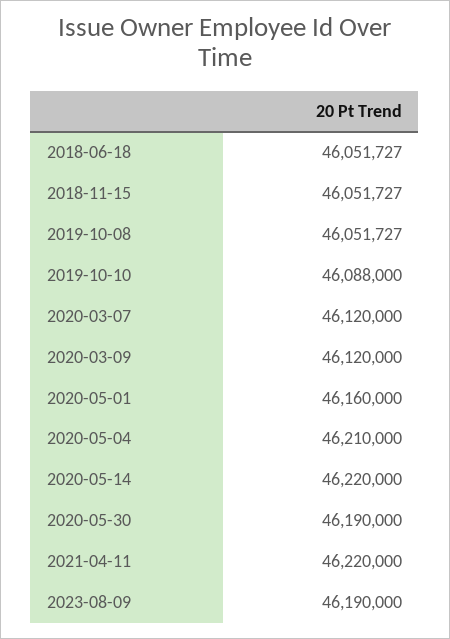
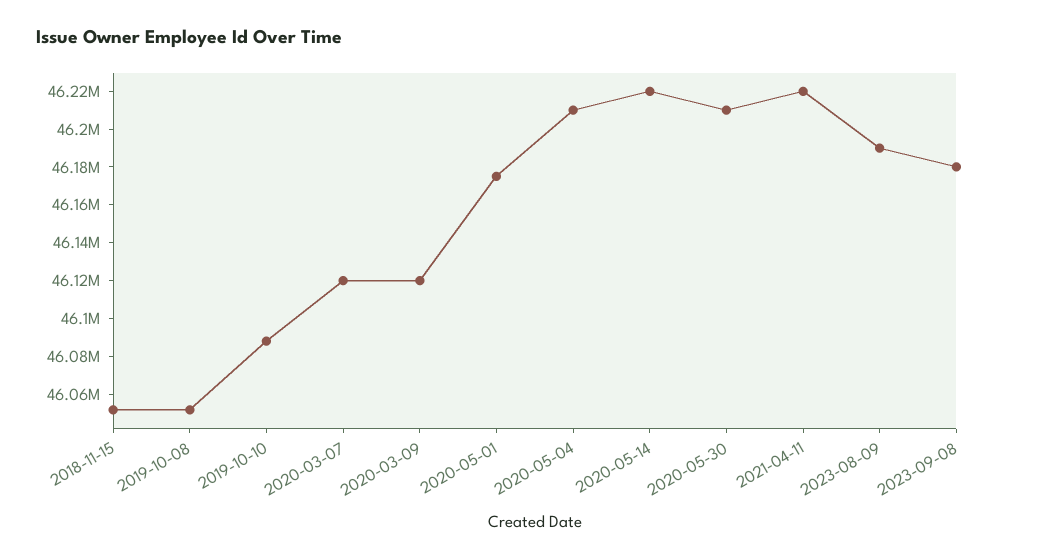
2018-06-18: 46051727 -> none
2020-05-01: 46160000 -> 46175000
2020-05-30: 46190000 -> 46210000
2023-09-08: none -> 46180000

